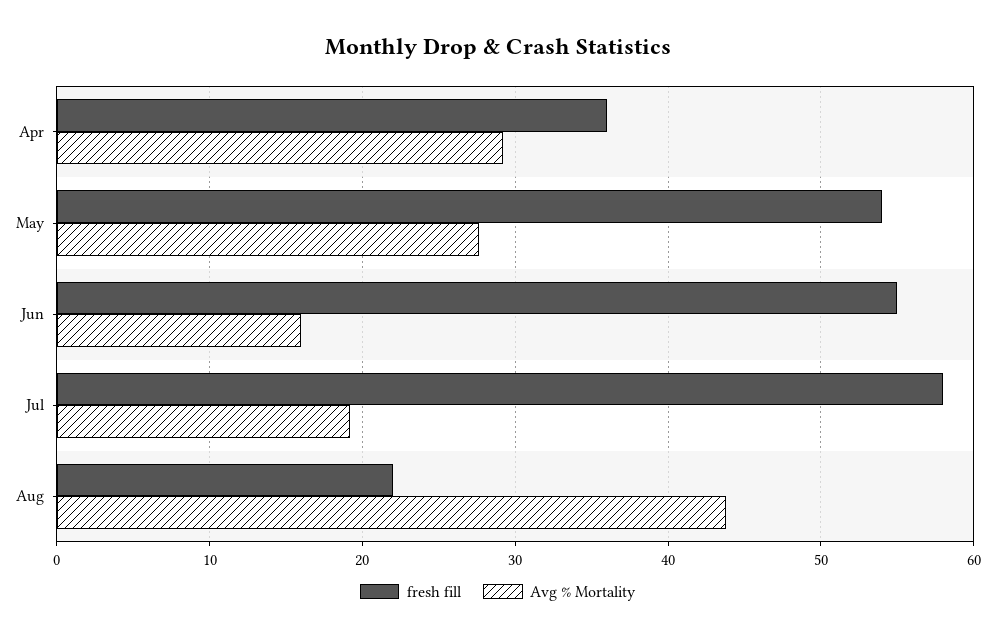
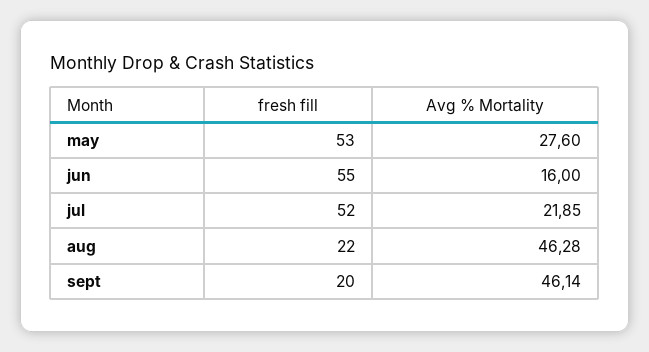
fresh fill, Apr: 36 -> none
Avg % Mortality, Apr: 29 -> none
fresh fill, May: 54 -> 53
fresh fill, Jul: 58 -> 52
Avg % Mortality, Jul: 19 -> 21.85
Avg % Mortality, Aug: 44 -> 46.28
fresh fill, sept: none -> 20
Avg % Mortality, sept: none -> 46.14

